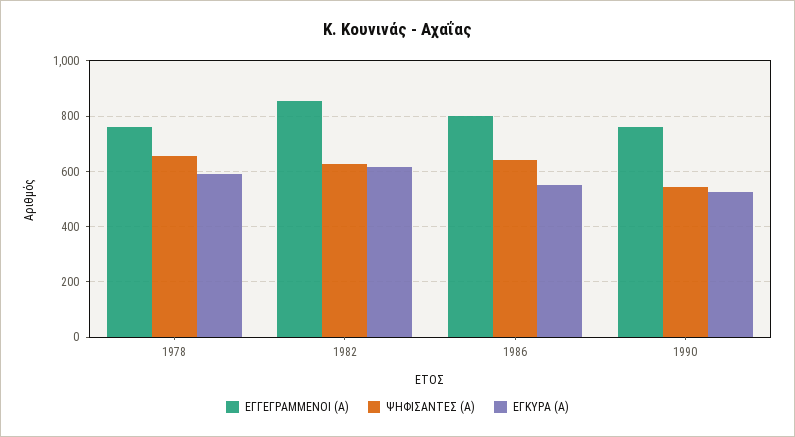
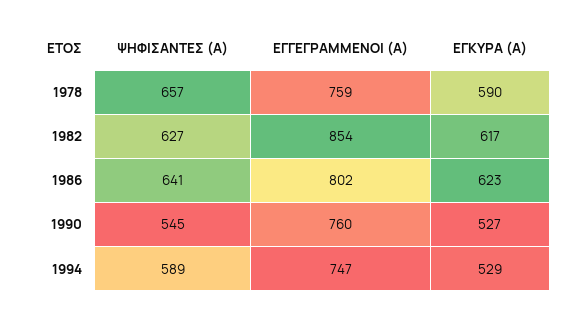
ΕΓΚΥΡΑ (Α), 1986: 550 -> 623
ΨΗΦΙΣΑΝΤΕΣ (Α), 1994: none -> 589
ΕΓΓΕΓΡΑΜΜΕΝΟΙ (Α), 1994: none -> 747
ΕΓΚΥΡΑ (Α), 1994: none -> 529

